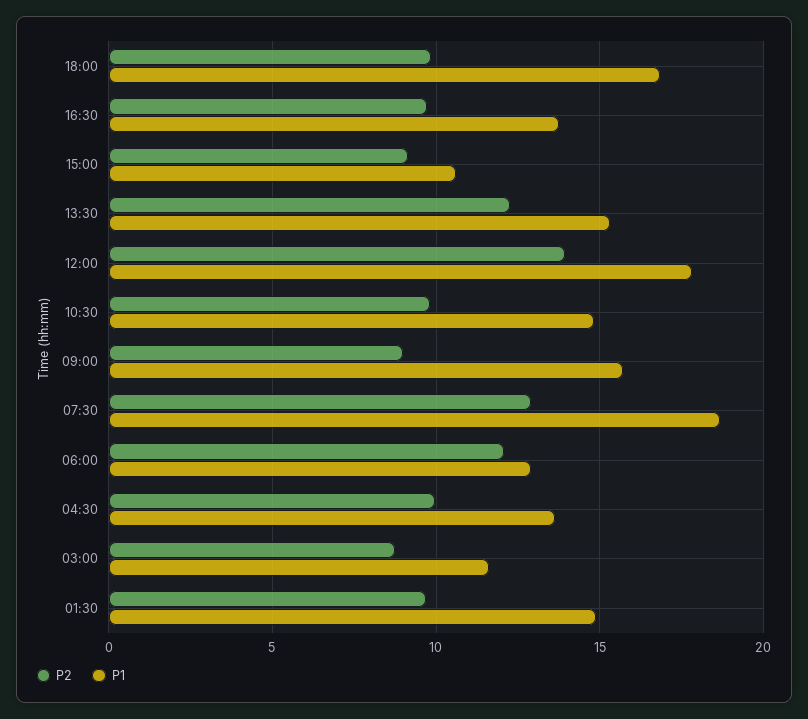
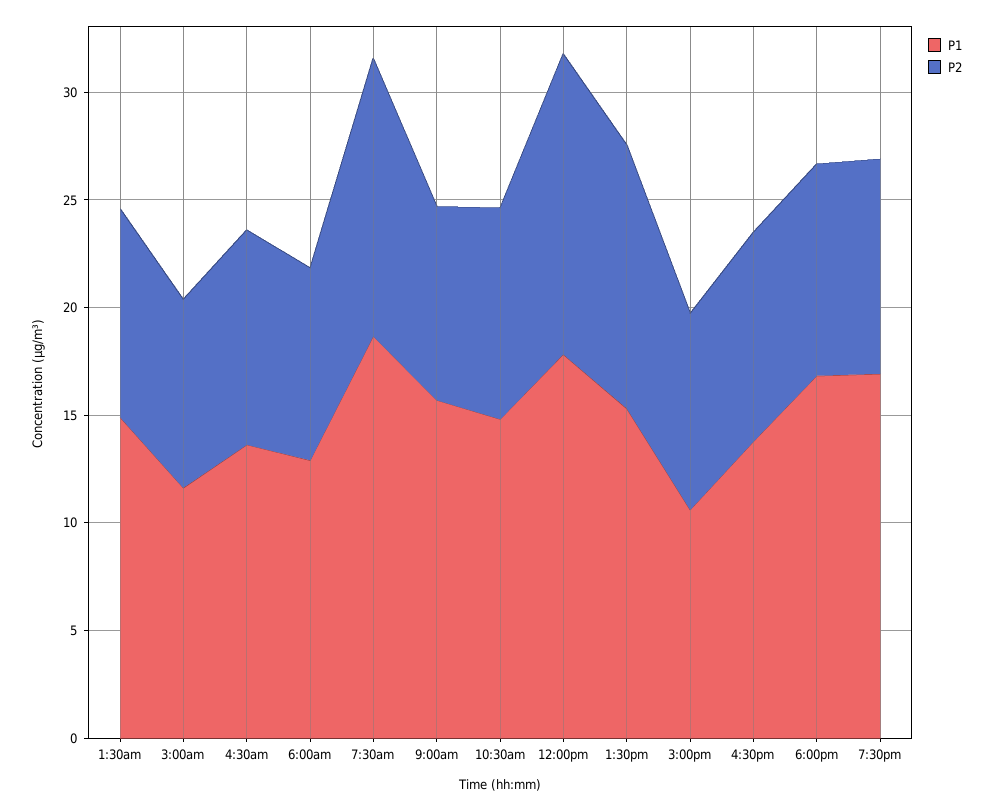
P2, 06:00: 12 -> 9
P1, 7:30pm: none -> 17
P2, 7:30pm: none -> 10

